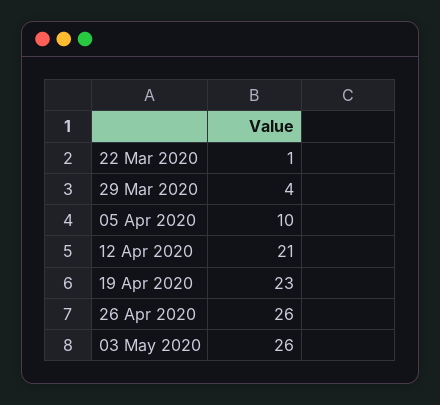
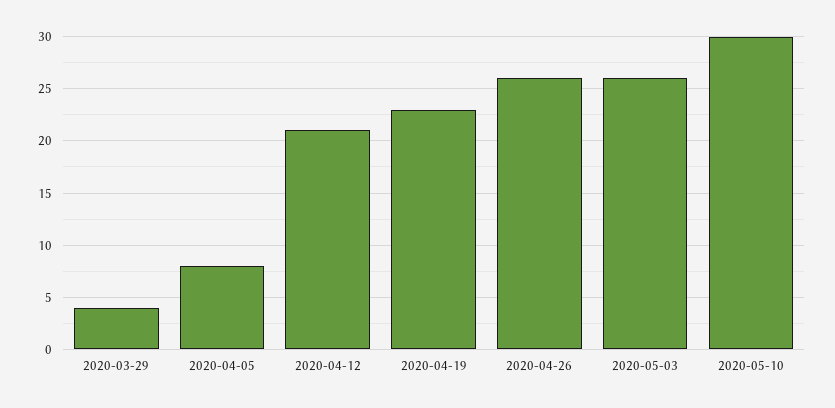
22 Mar 2020: 1 -> none
05 Apr 2020: 10 -> 8
2020-05-10: none -> 30

